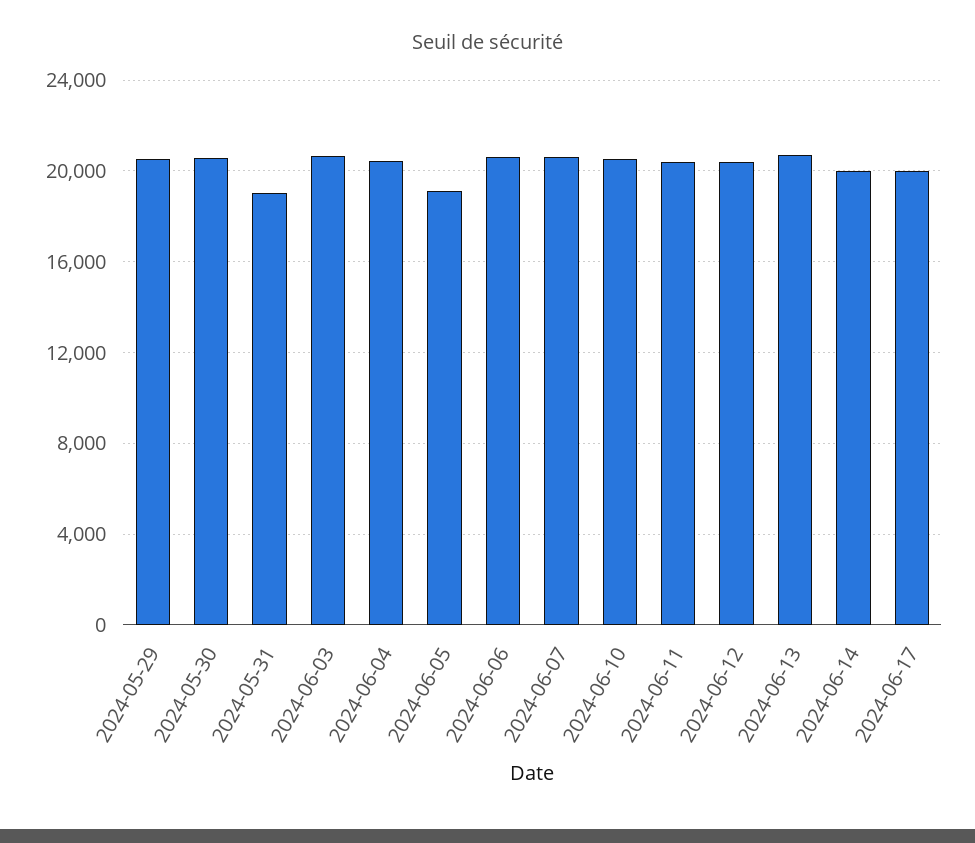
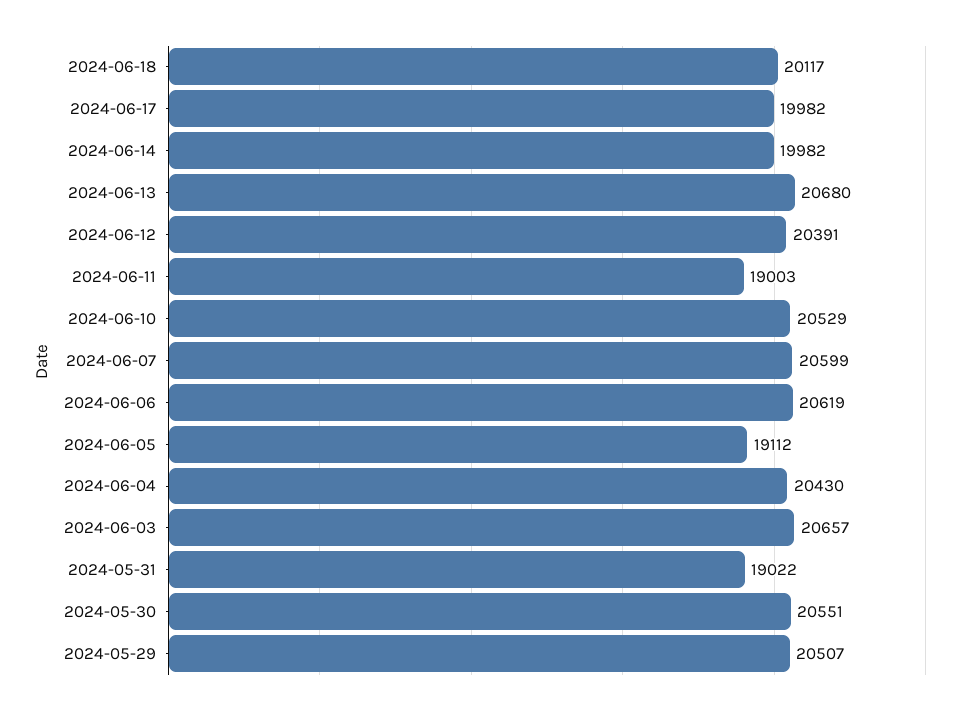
2024-06-11: 20500 -> 19003
2024-06-18: none -> 20117

